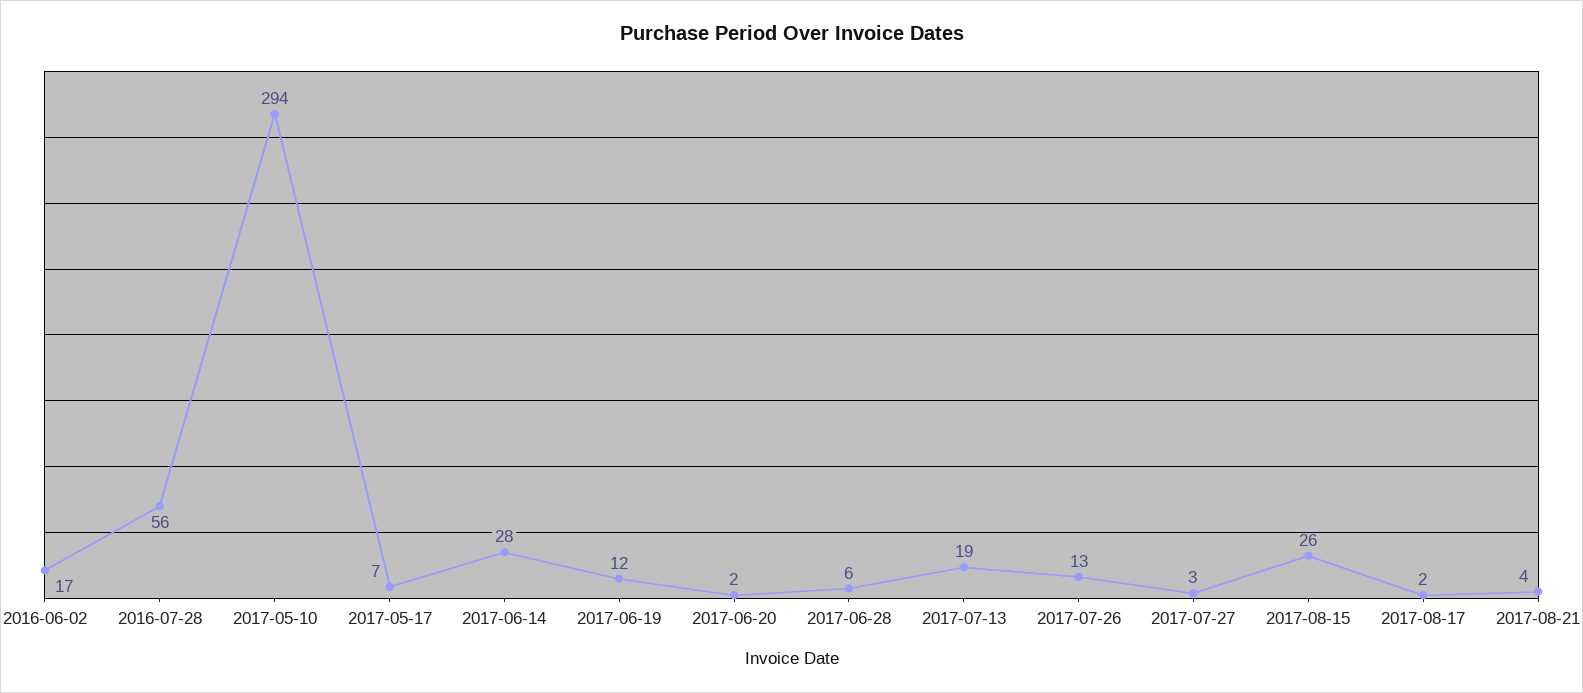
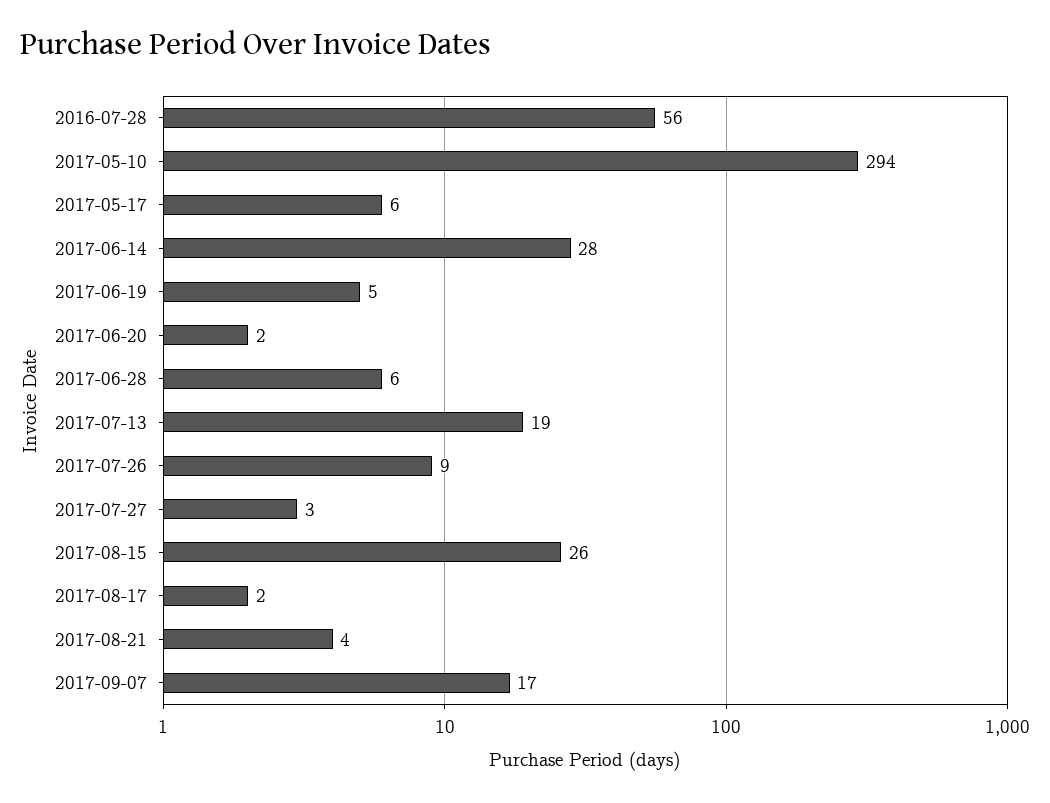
2016-06-02: 17 -> none
2017-05-17: 7 -> 6
2017-06-19: 12 -> 5
2017-07-26: 13 -> 9
2017-09-07: none -> 17

